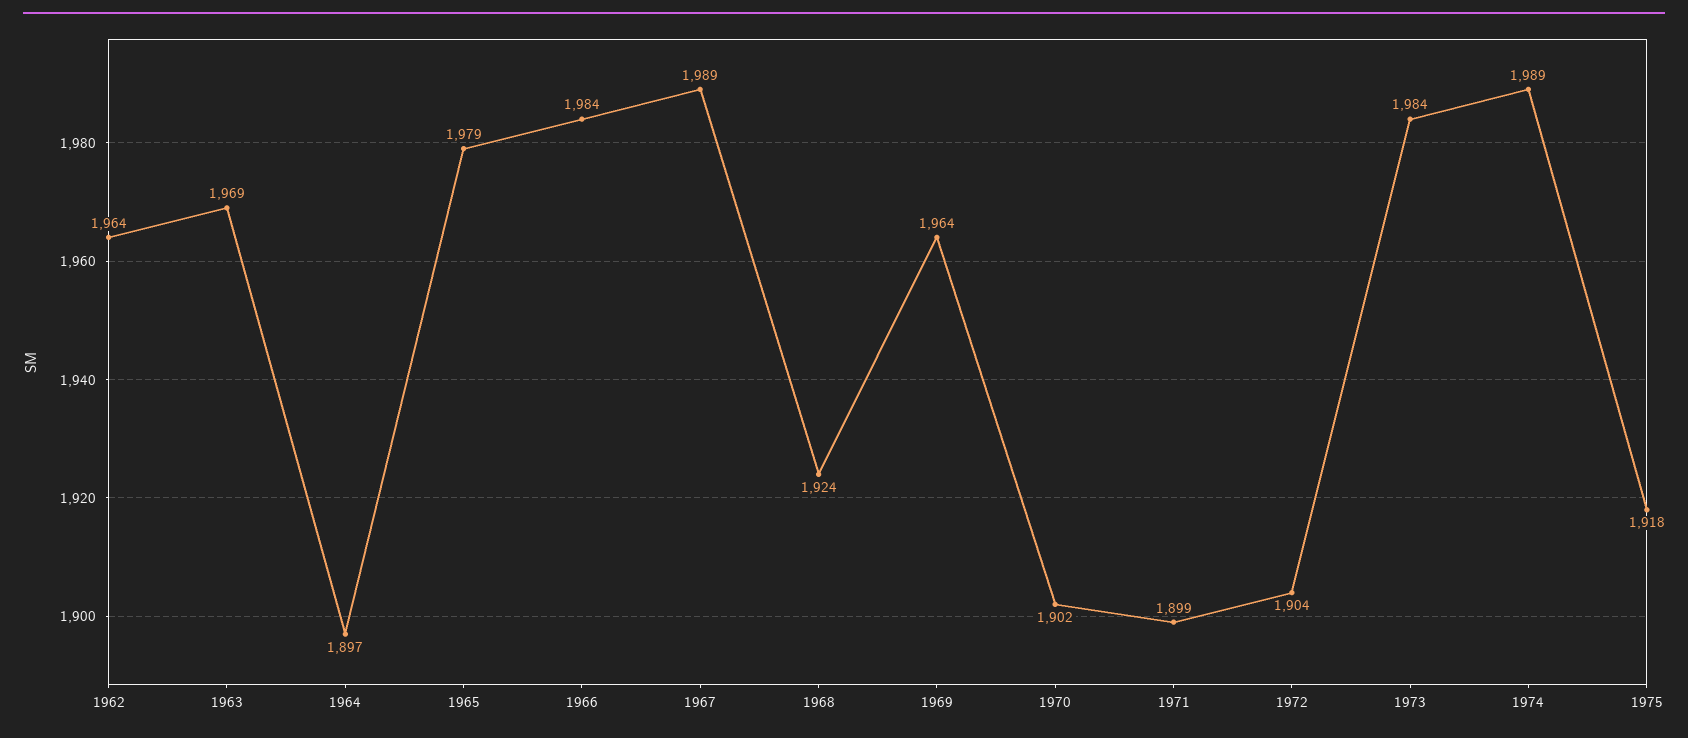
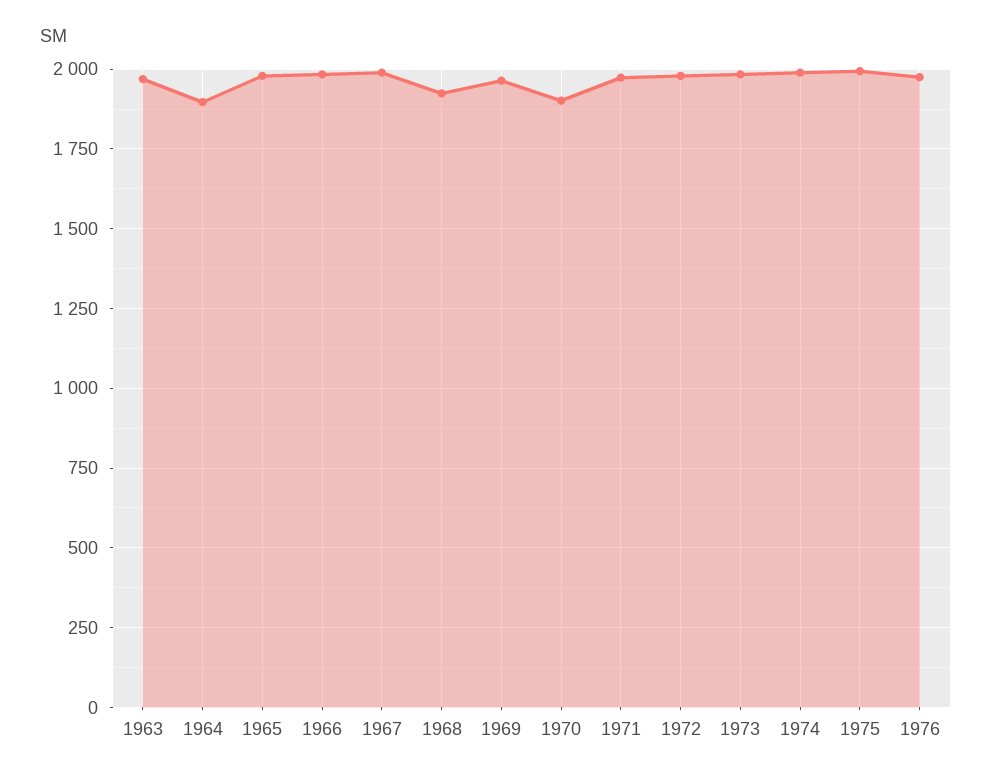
1962: 1964 -> none
1971: 1899 -> 1975
1972: 1904 -> 1975
1975: 1918 -> 2000
1976: none -> 1975

